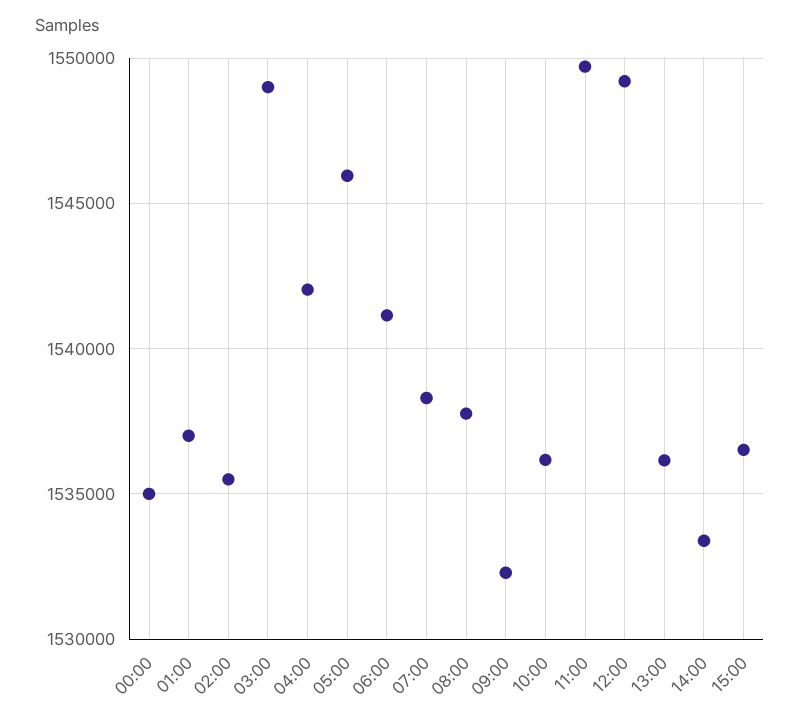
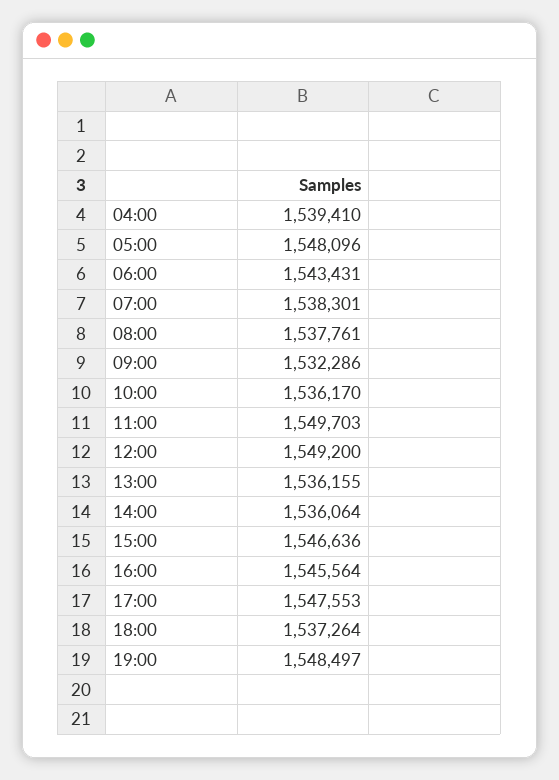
00:00: 1535000 -> none
01:00: 1537000 -> none
02:00: 1535500 -> none
03:00: 1549000 -> none
04:00: 1542000 -> 1539410
05:00: 1546000 -> 1548096
06:00: 1541000 -> 1543431
14:00: 1533500 -> 1536064
15:00: 1536500 -> 1546636
16:00: none -> 1545564
17:00: none -> 1547553
18:00: none -> 1537264
19:00: none -> 1548497

